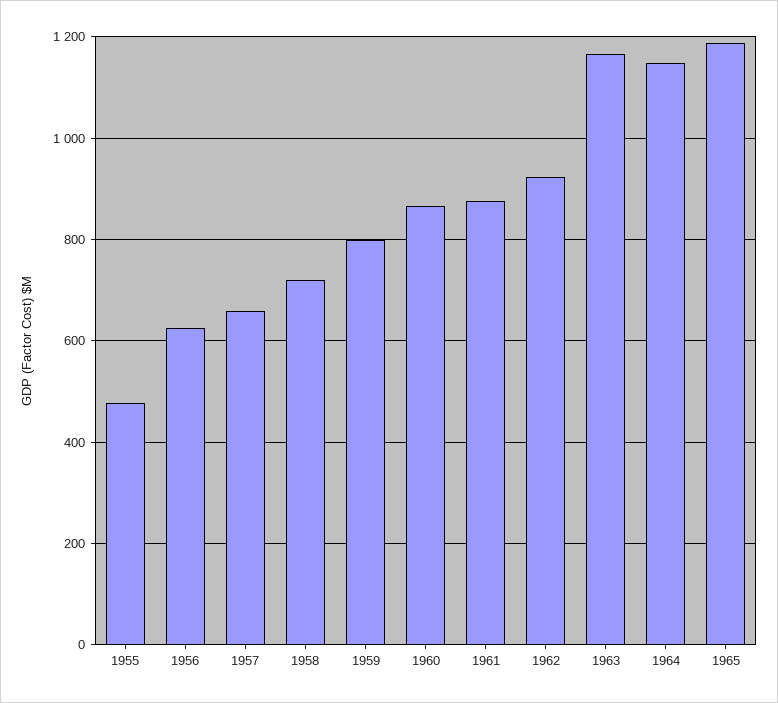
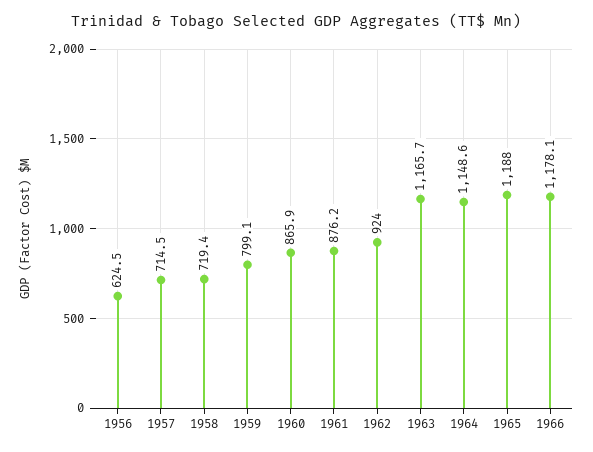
1955: 480 -> none
1957: 660 -> 714.5
1966: none -> 1178.1

